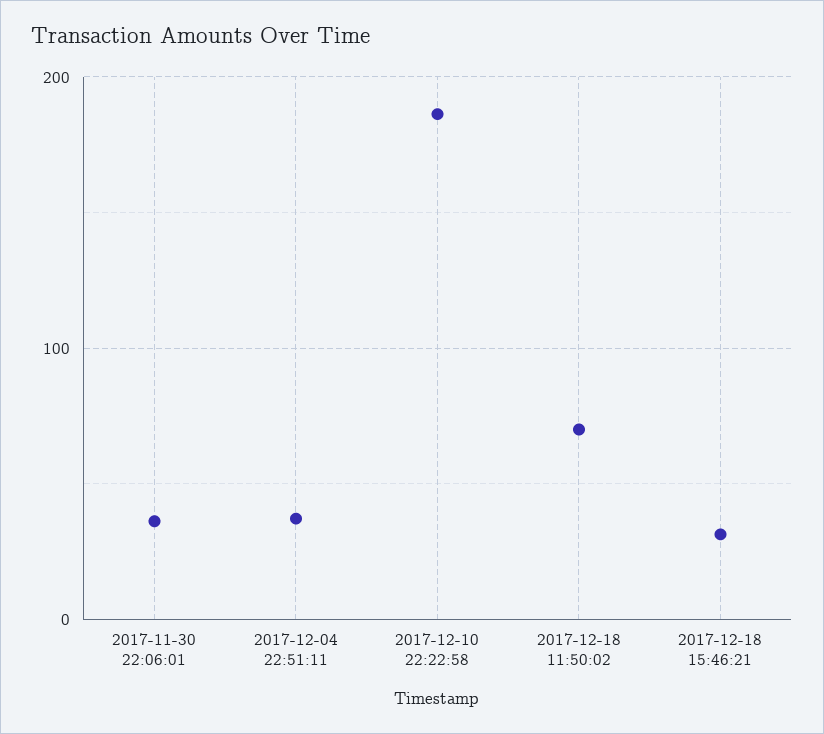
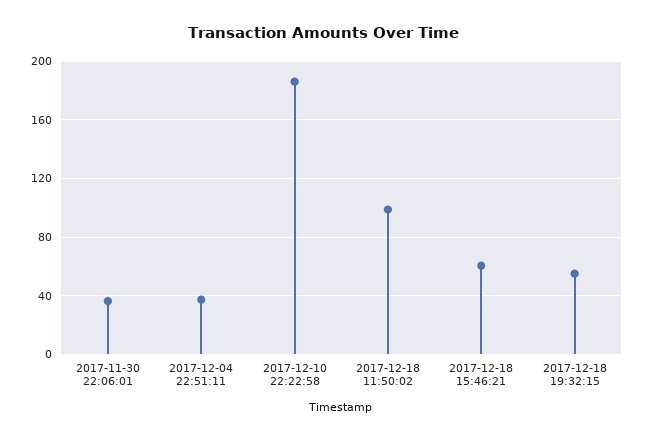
2017-12-18 11:50:02: 70 -> 100
2017-12-18 15:46:21: 30 -> 60
2017-12-18 19:32:15: none -> 55

